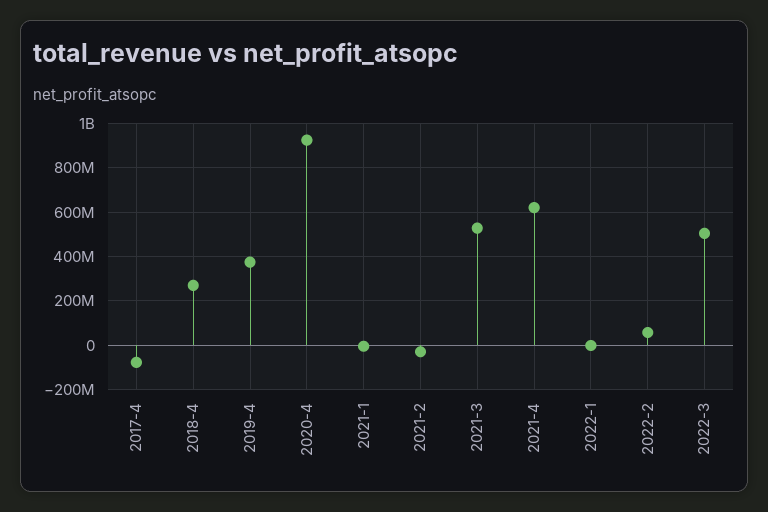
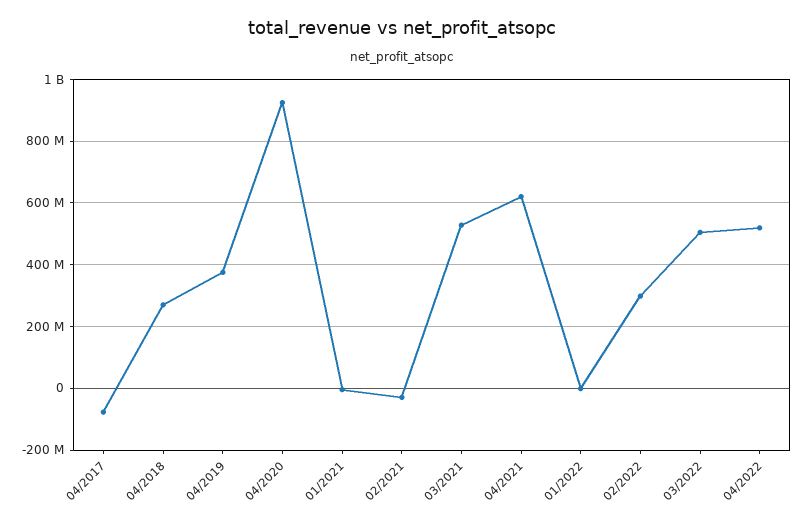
2022-2: 50000000 -> 300000000
04/2022: none -> 520000000

